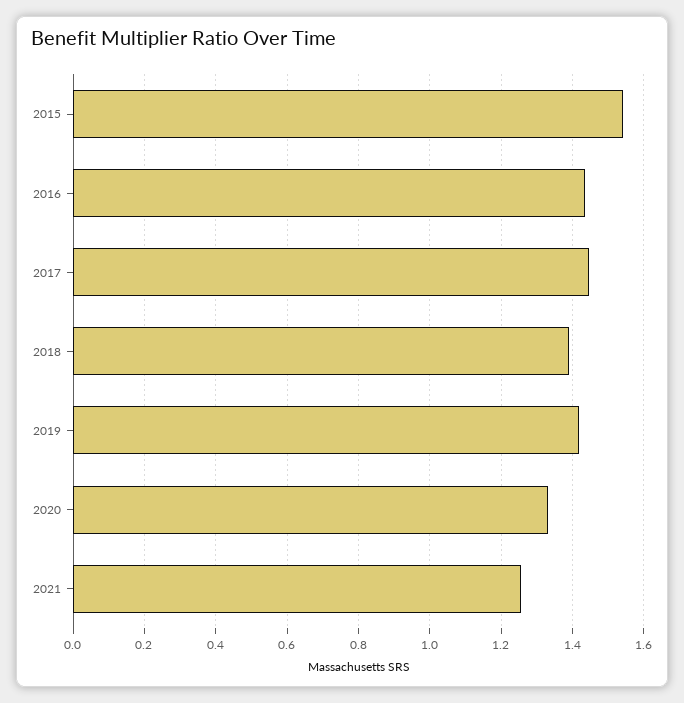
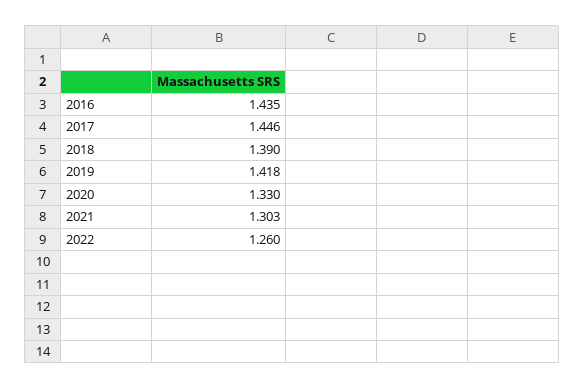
2015: 1.54 -> none
2021: 1.26 -> 1.303
2022: none -> 1.26

